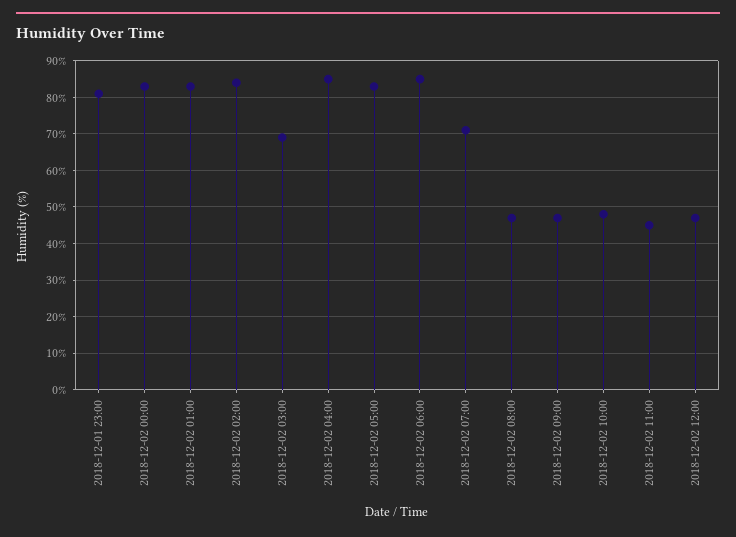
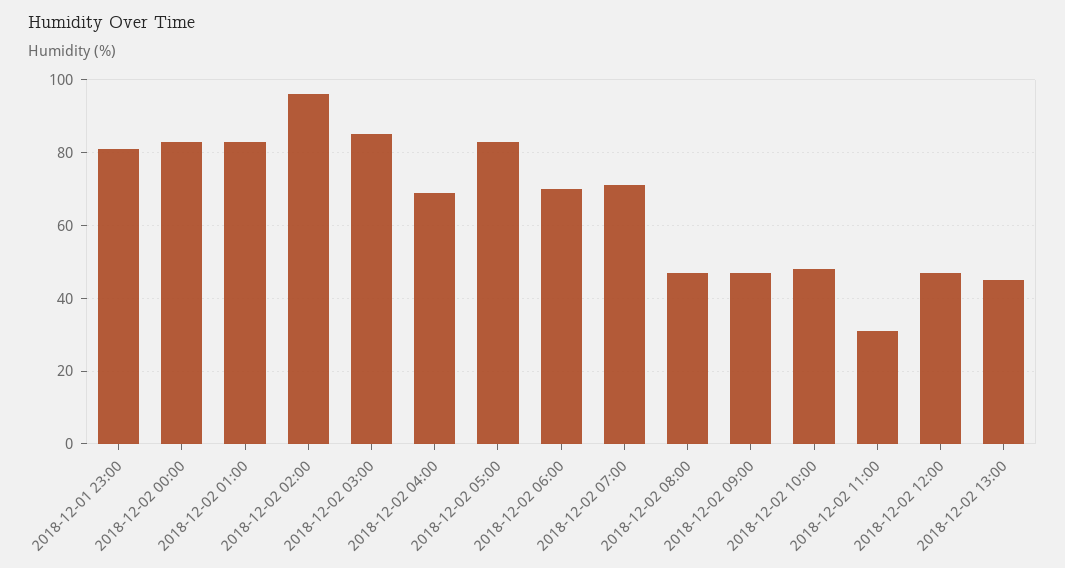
2018-12-02 02:00: 85 -> 95
2018-12-02 03:00: 70 -> 85
2018-12-02 04:00: 85 -> 70
2018-12-02 06:00: 85 -> 70
2018-12-02 11:00: 45 -> 30
2018-12-02 13:00: none -> 45

